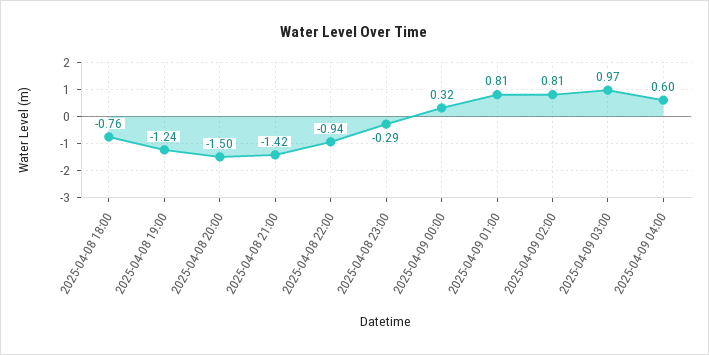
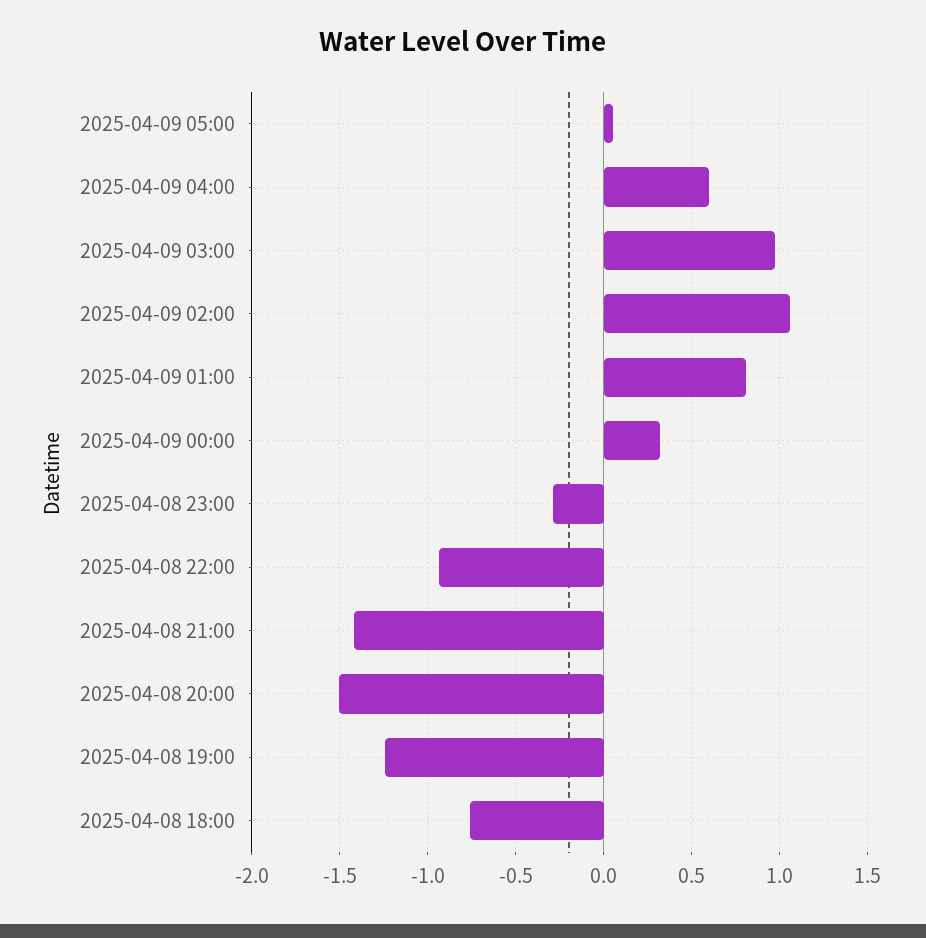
2025-04-09 02:00: 0.81 -> 1.05
2025-04-09 05:00: none -> 0.05

